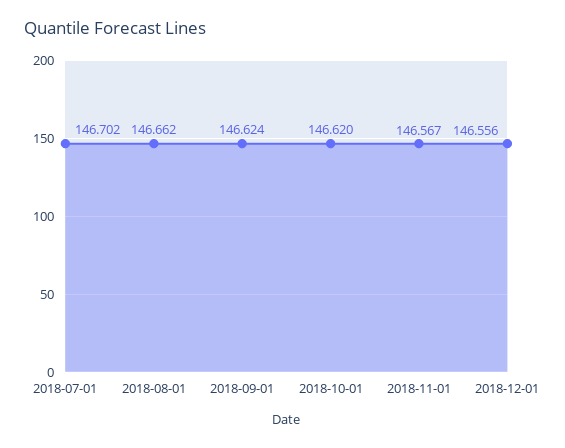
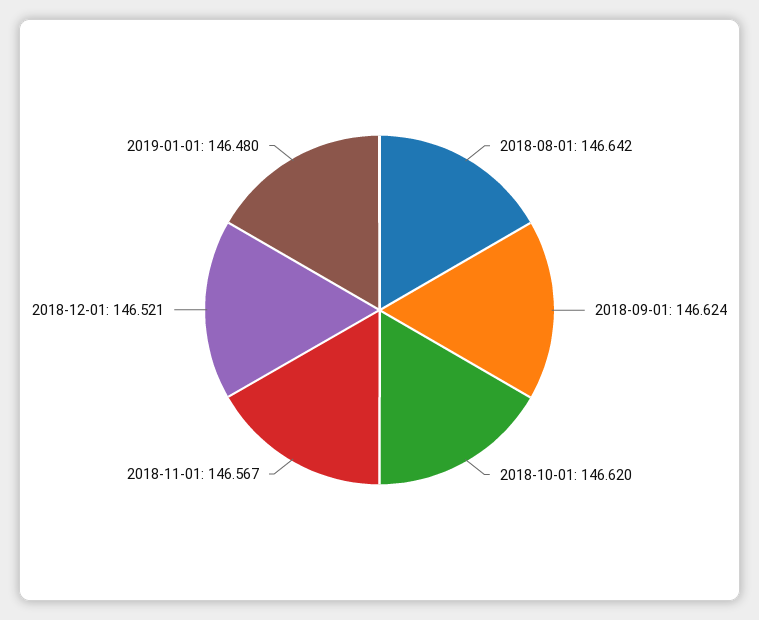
2018-07-01: 146.702 -> none
2018-08-01: 146.662 -> 146.642
2018-12-01: 146.556 -> 146.521
2019-01-01: none -> 146.48

